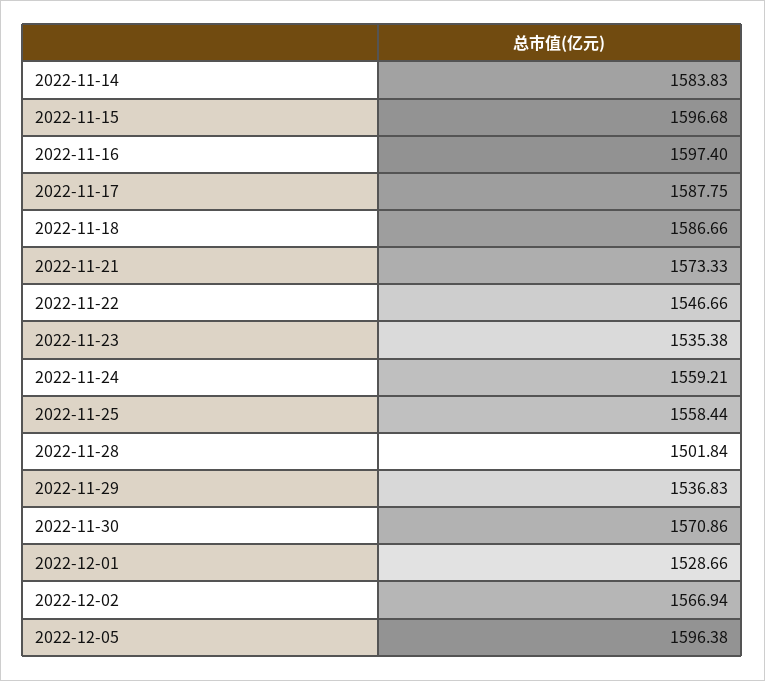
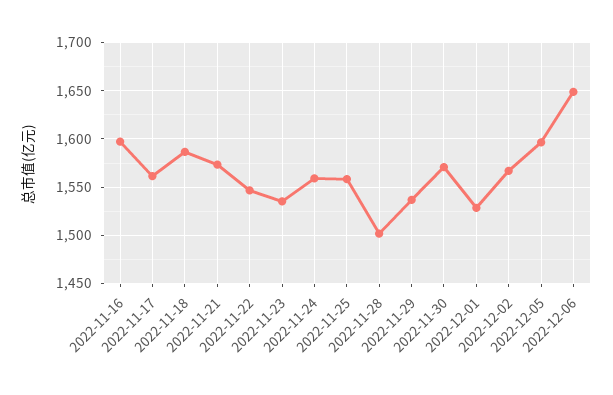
2022-11-14: 1583.83 -> none
2022-11-15: 1596.68 -> none
2022-11-17: 1587.75 -> 1560
2022-12-06: none -> 1650

